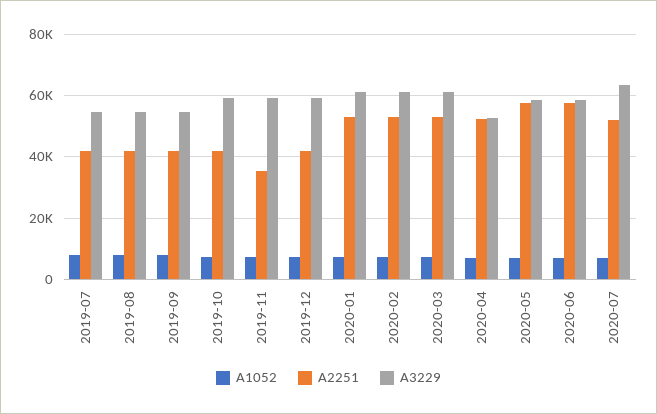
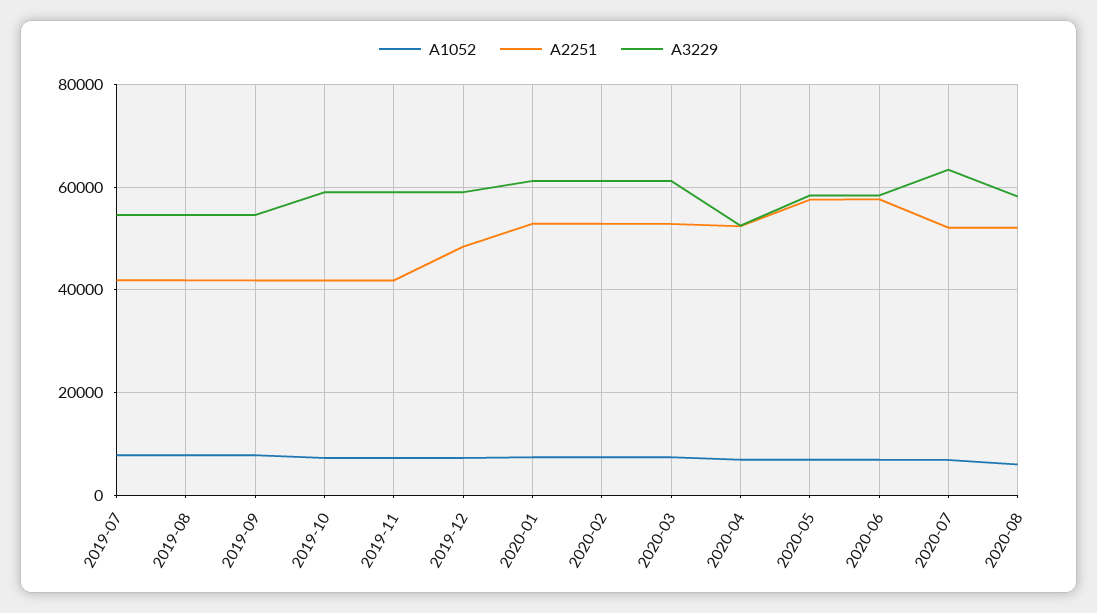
A2251, 2019-11: 36000 -> 42000
A2251, 2019-12: 42000 -> 48000
A1052, 2020-08: none -> 6000
A2251, 2020-08: none -> 52000
A3229, 2020-08: none -> 58000

